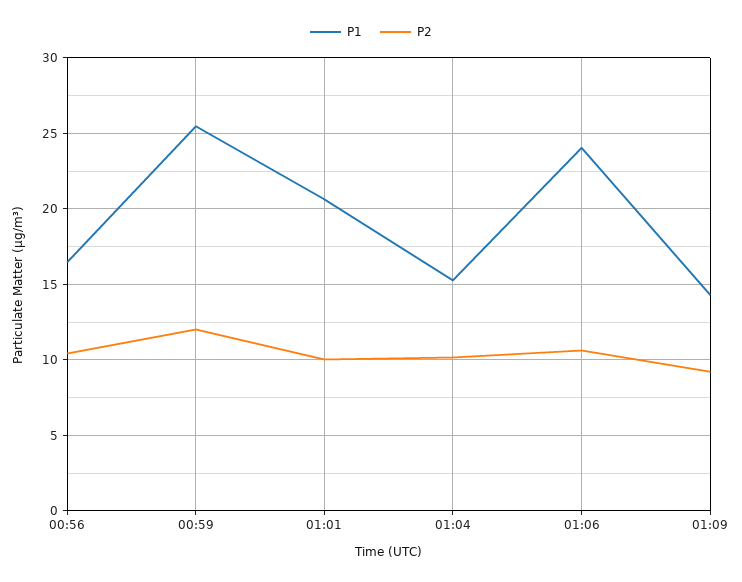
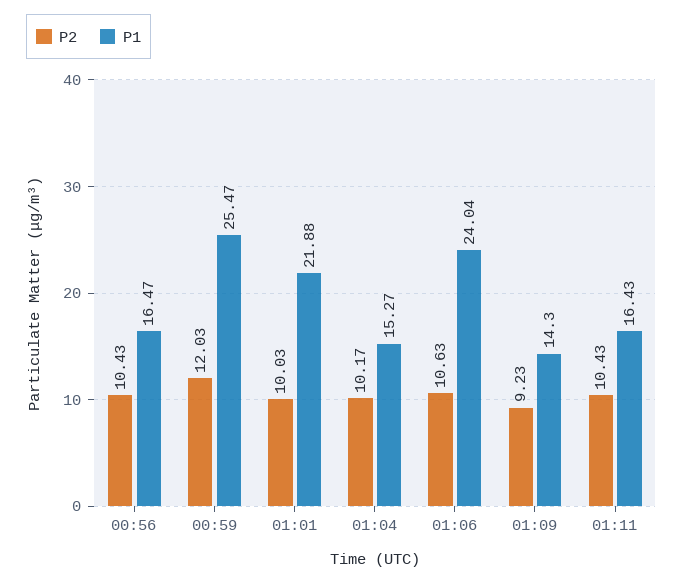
P1, 01:01: 20.5 -> 21.88
P2, 01:11: none -> 10.43
P1, 01:11: none -> 16.43

